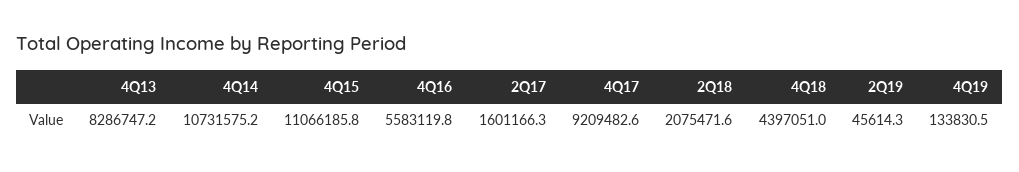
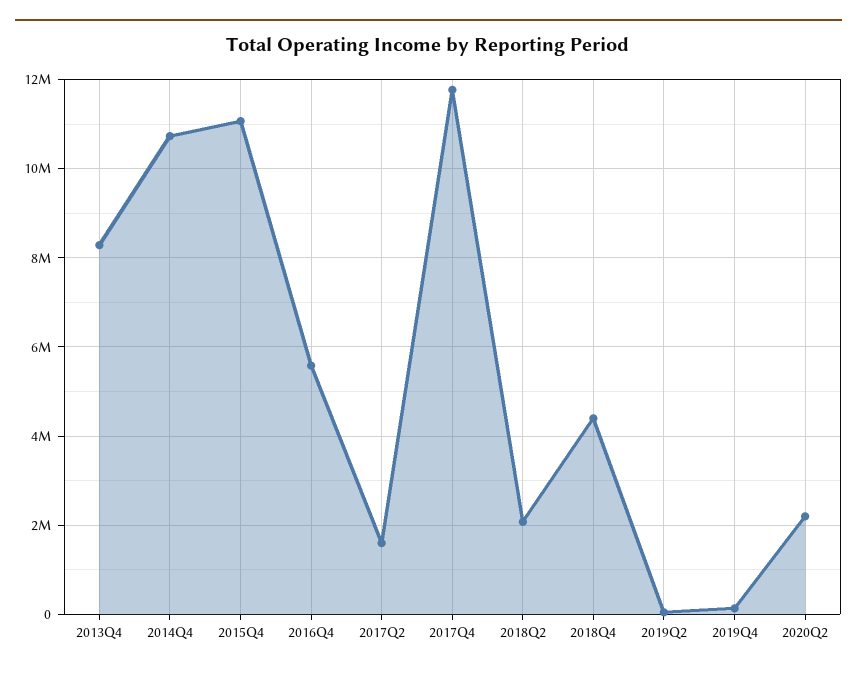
4Q17: 9209482.6 -> 11800000
2020Q2: none -> 2200000

